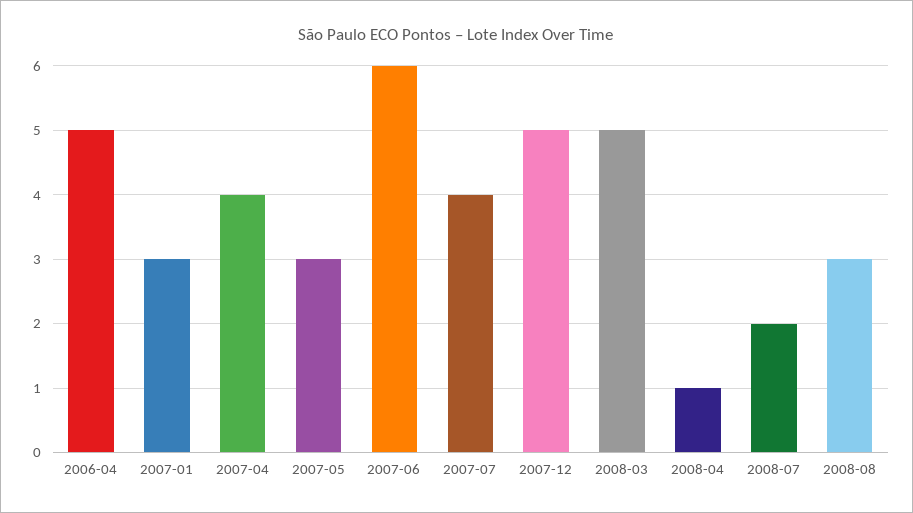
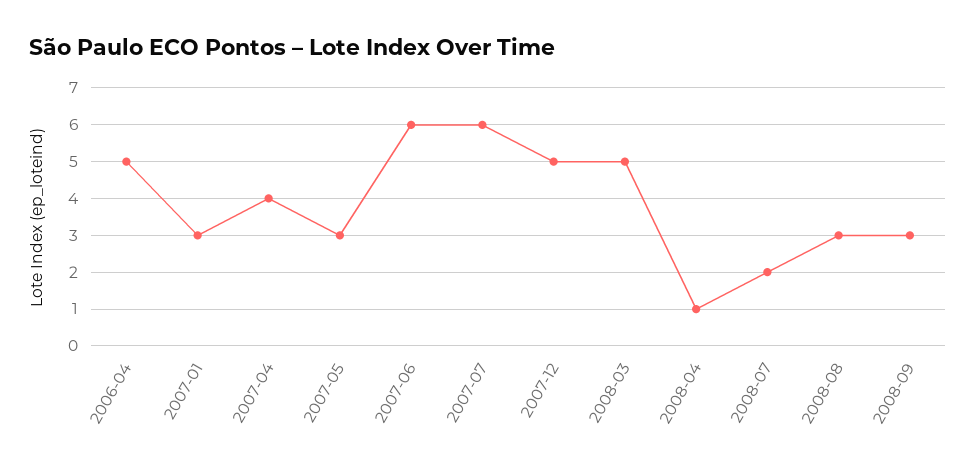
2007-07: 4 -> 6
2008-09: none -> 3

